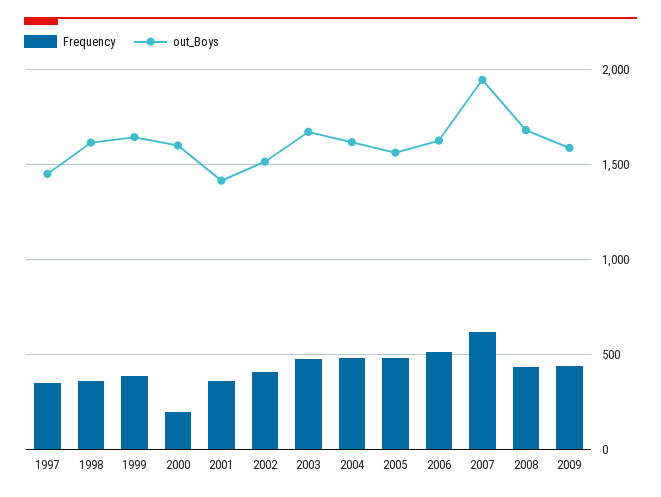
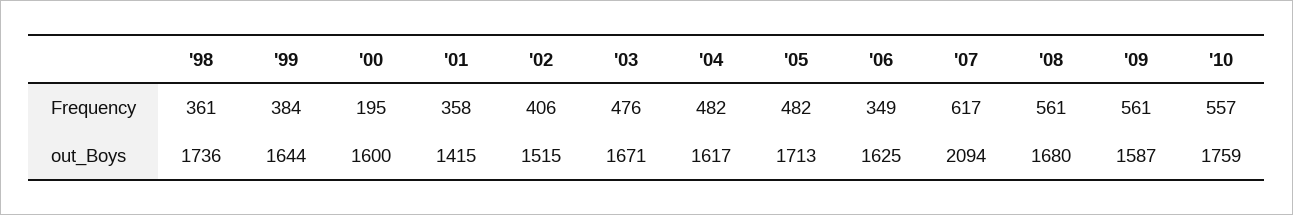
Frequency, 1997: 350 -> none
out_Boys, 1997: 1450 -> none
out_Boys, 1998: 1600 -> 1736
out_Boys, 2005: 1550 -> 1713
Frequency, 2006: 500 -> 349
out_Boys, 2007: 1950 -> 2094
Frequency, 2008: 450 -> 561
Frequency, 2009: 450 -> 561
Frequency, '10: none -> 557
out_Boys, '10: none -> 1759

